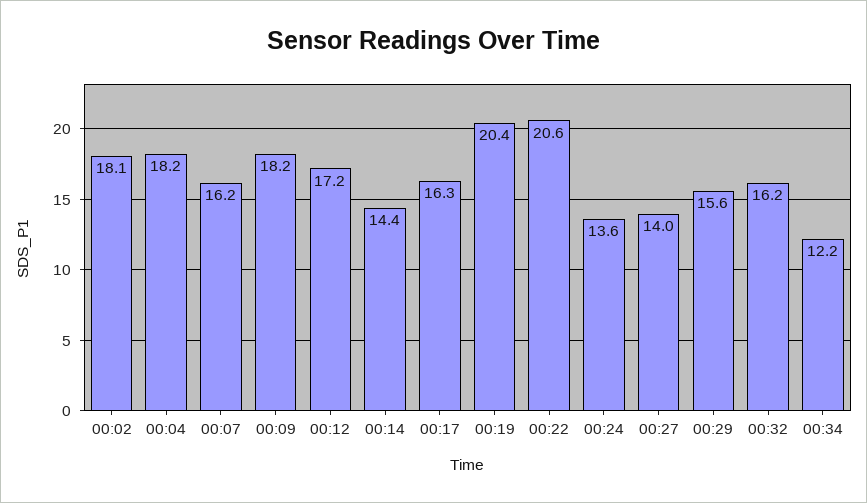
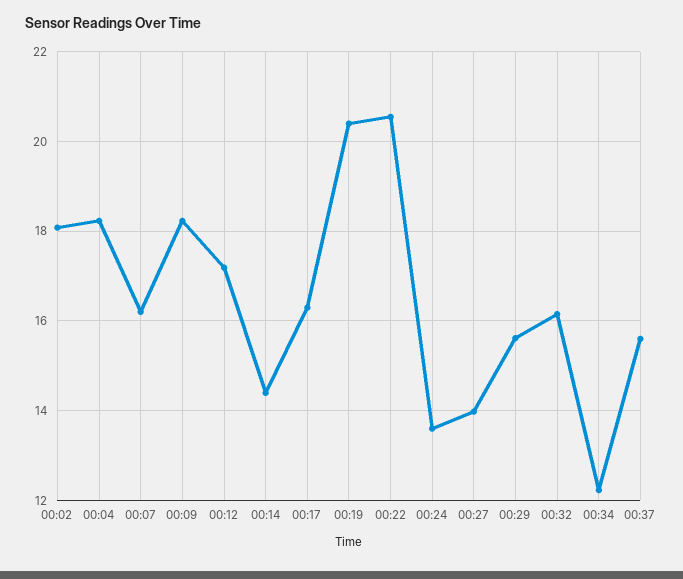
00:37: none -> 15.6

